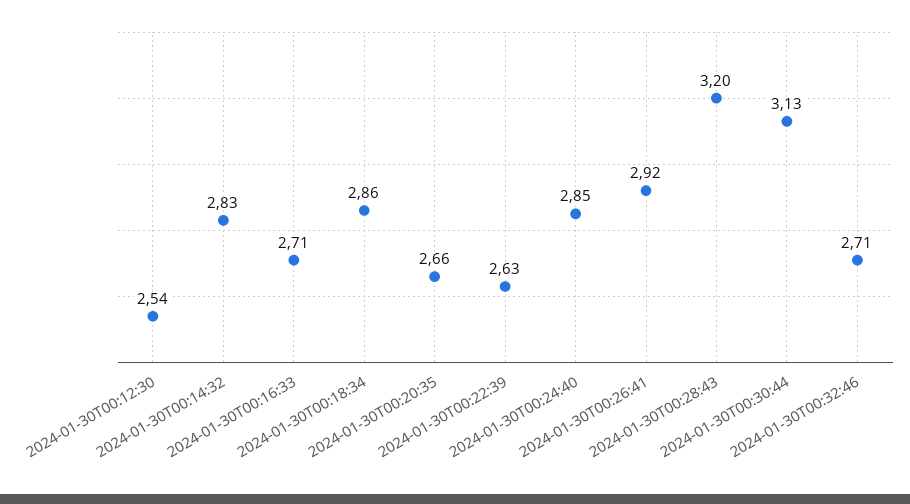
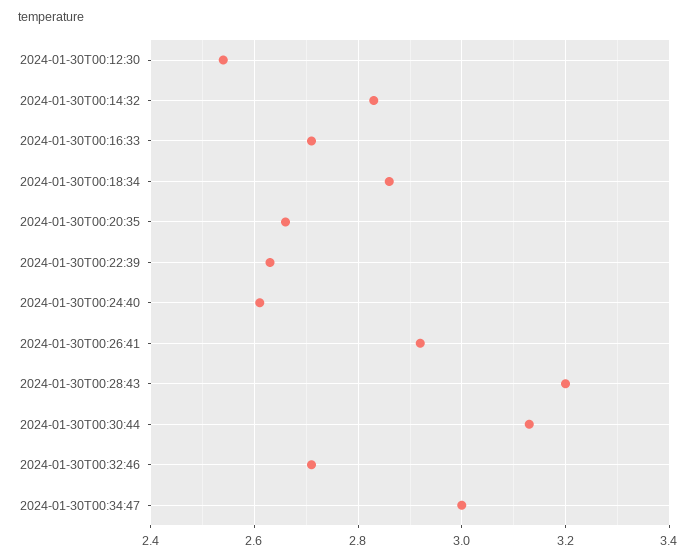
2024-01-30T00:24:40: 2.85 -> 2.6
2024-01-30T00:34:47: none -> 3

